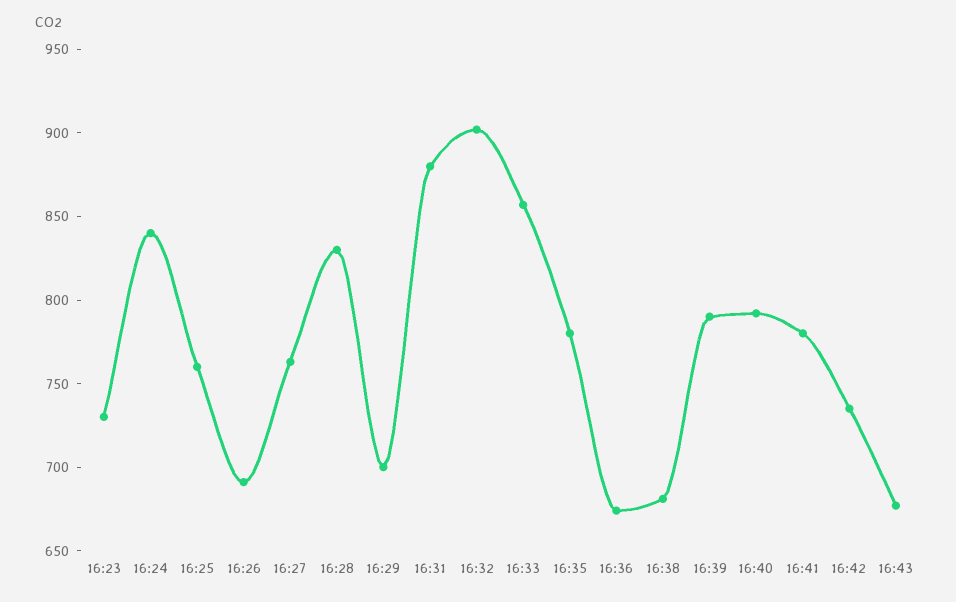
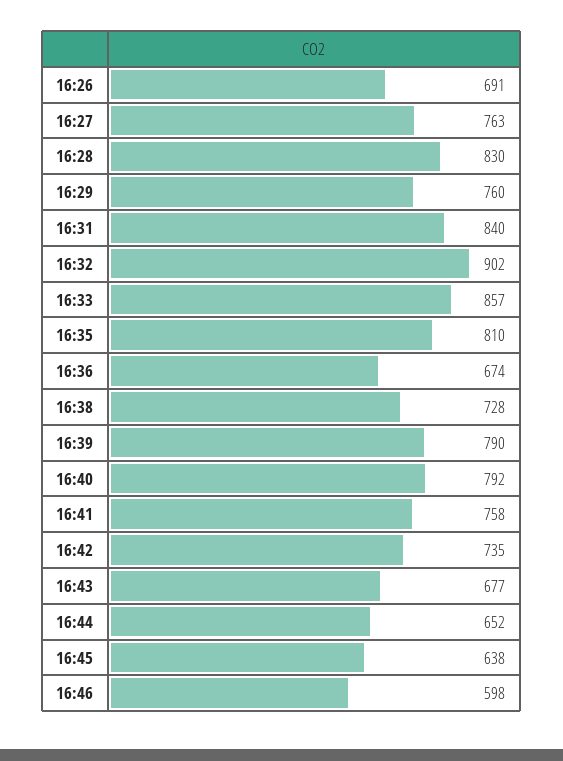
16:23: 730 -> none
16:24: 840 -> none
16:25: 760 -> none
16:29: 700 -> 760
16:31: 880 -> 840
16:35: 780 -> 810
16:38: 680 -> 728
16:41: 780 -> 758
16:44: none -> 652
16:45: none -> 638
16:46: none -> 598

